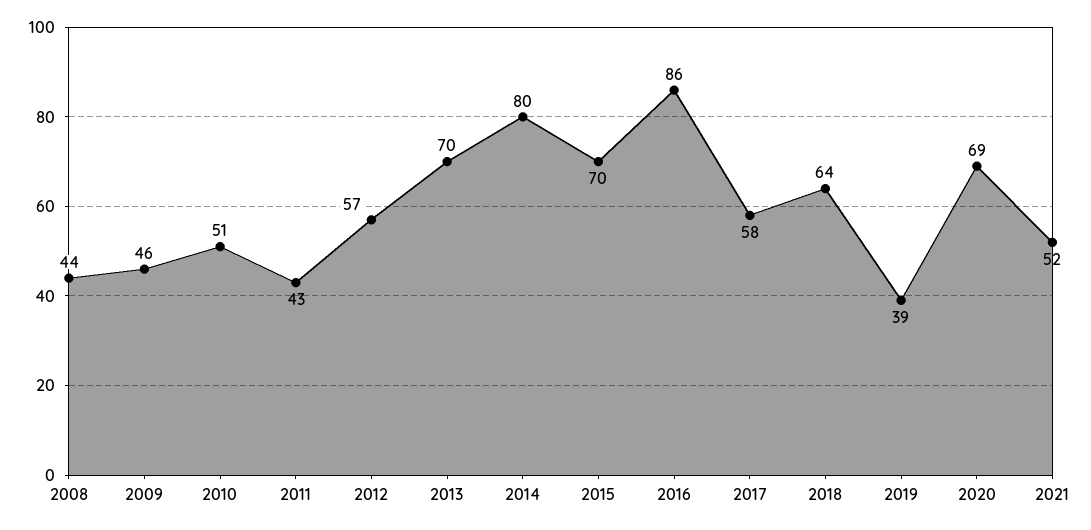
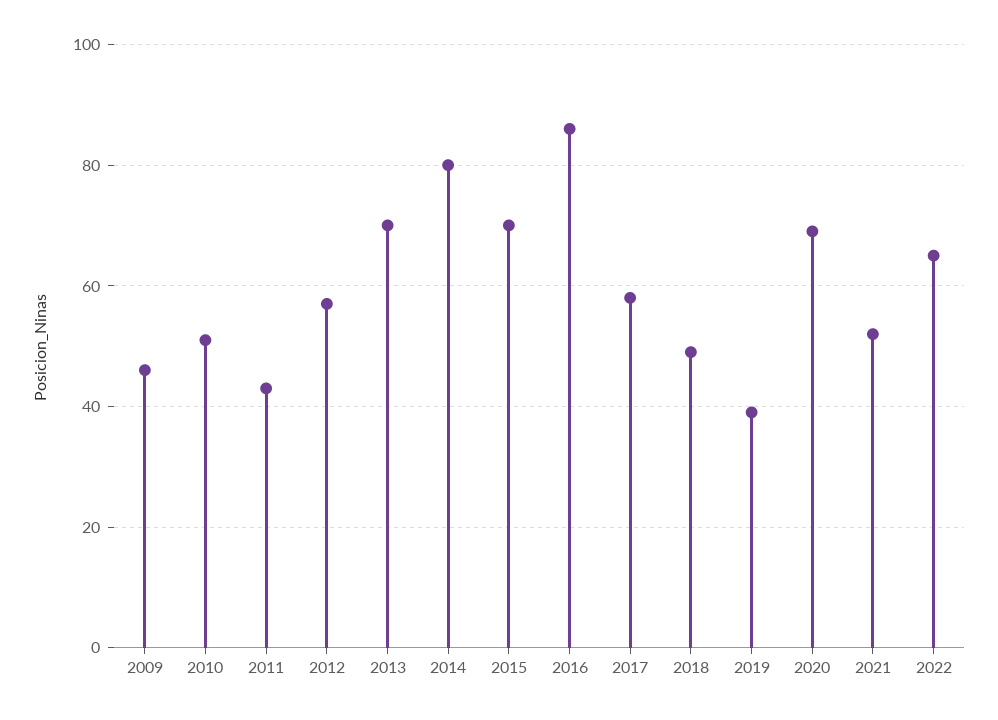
2008: 44 -> none
2018: 64 -> 50
2022: none -> 65

